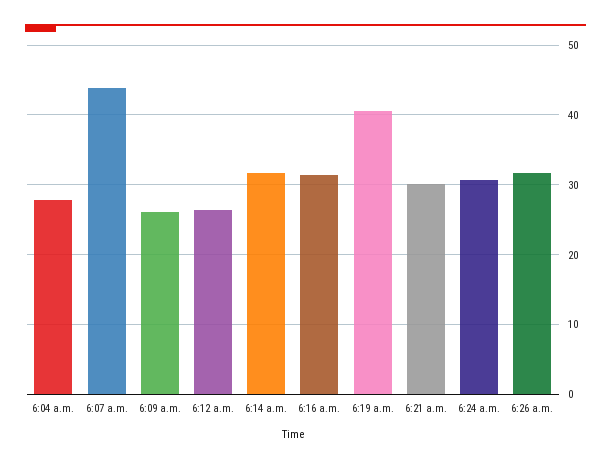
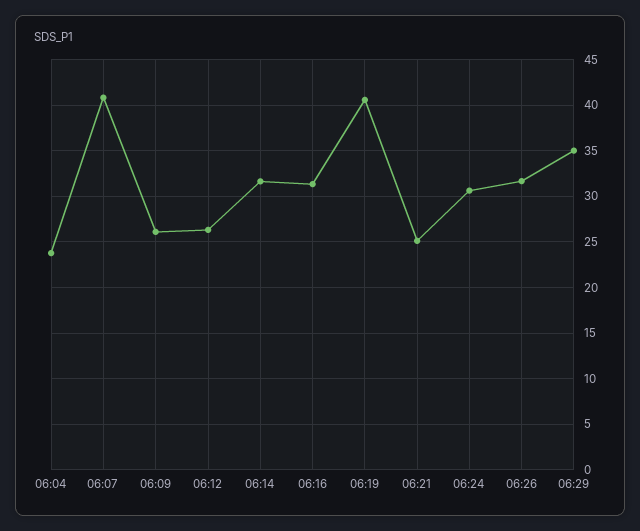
6:04 a.m.: 28 -> 24
6:07 a.m.: 44 -> 41
6:21 a.m.: 30 -> 25
06:29: none -> 35

